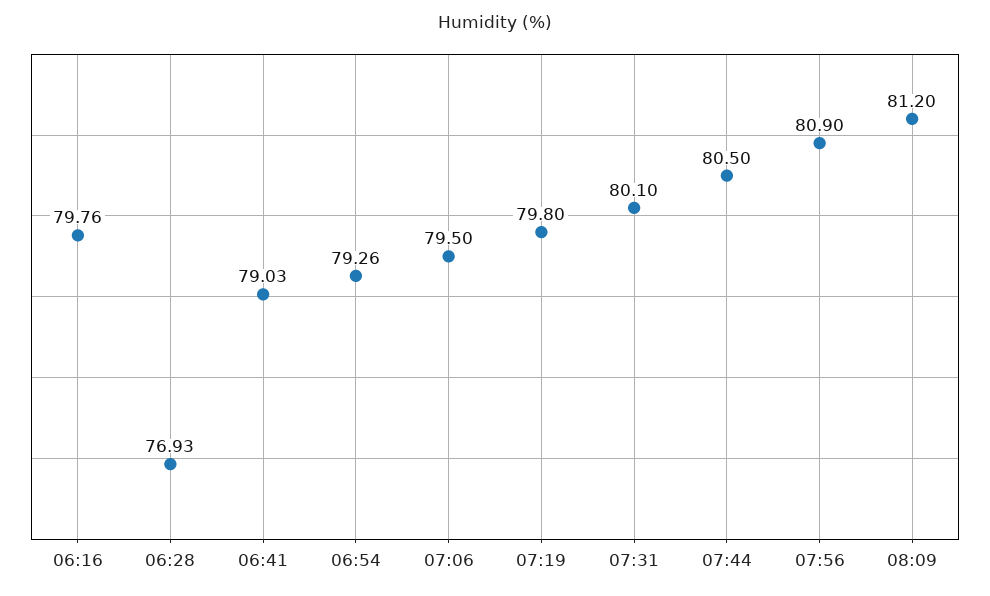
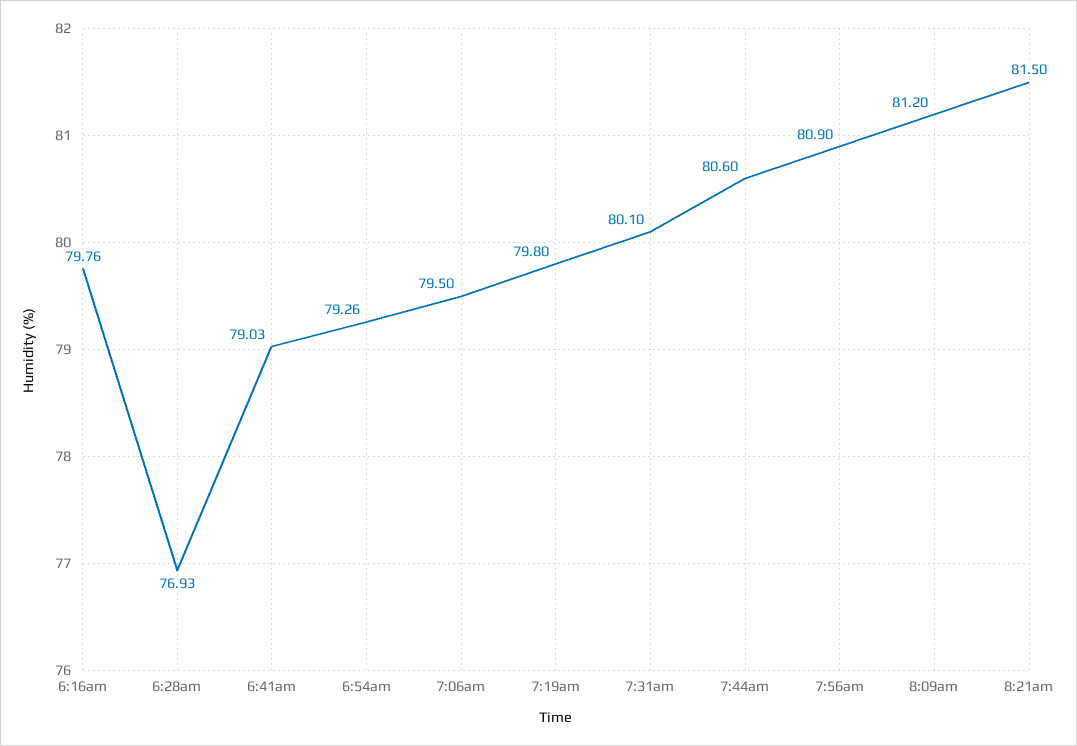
07:44: 80.5 -> 80.6
8:21am: none -> 81.5

